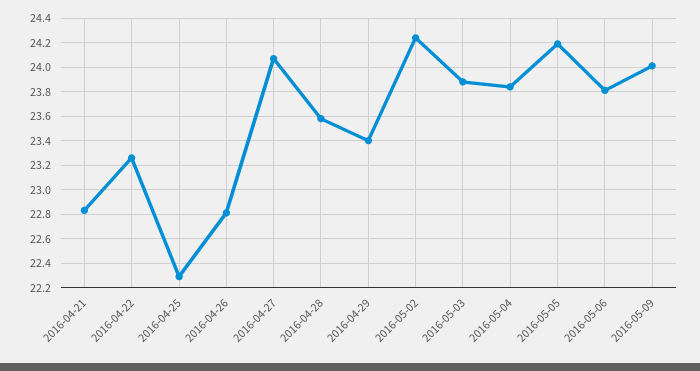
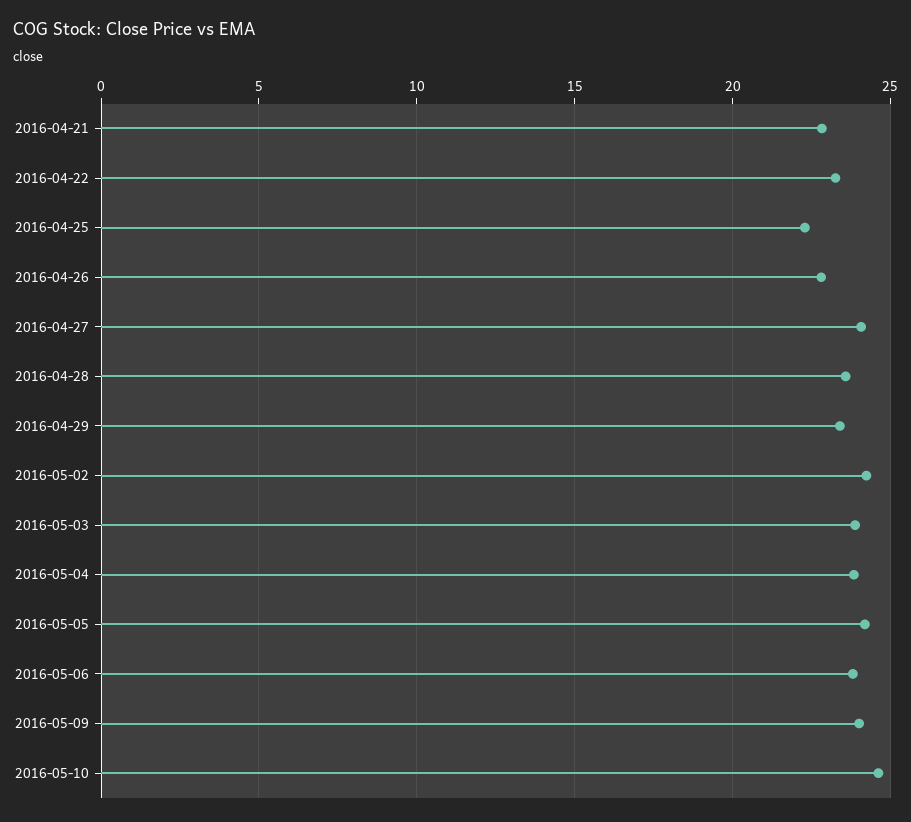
2016-05-10: none -> 24.5

